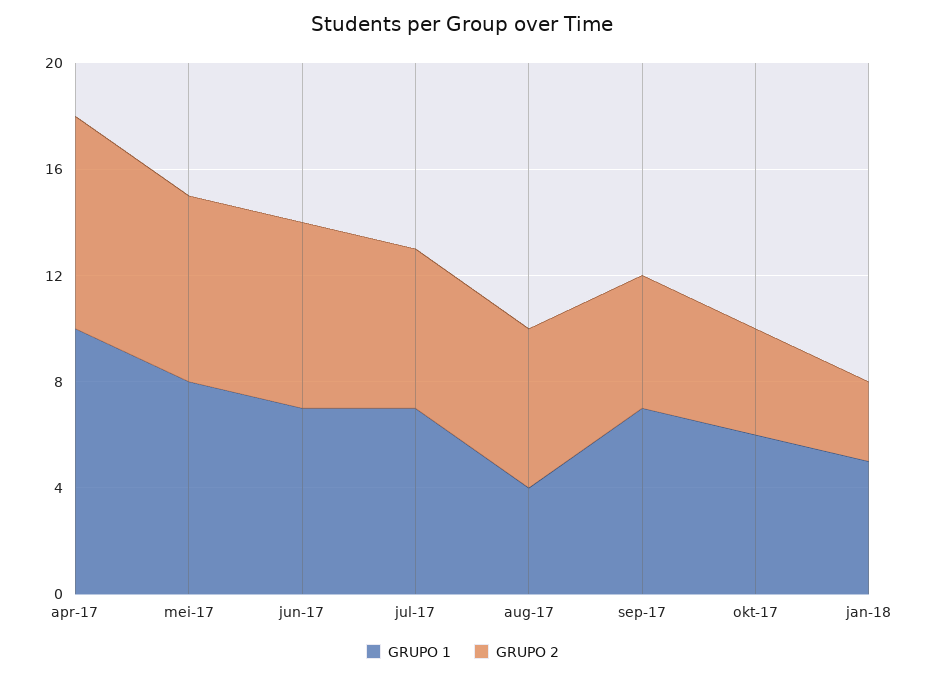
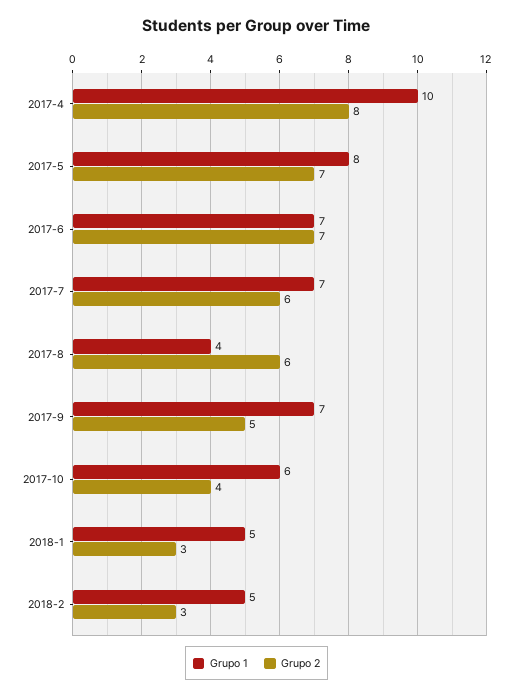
GRUPO 1, 2018-2: none -> 5
GRUPO 2, 2018-2: none -> 3

